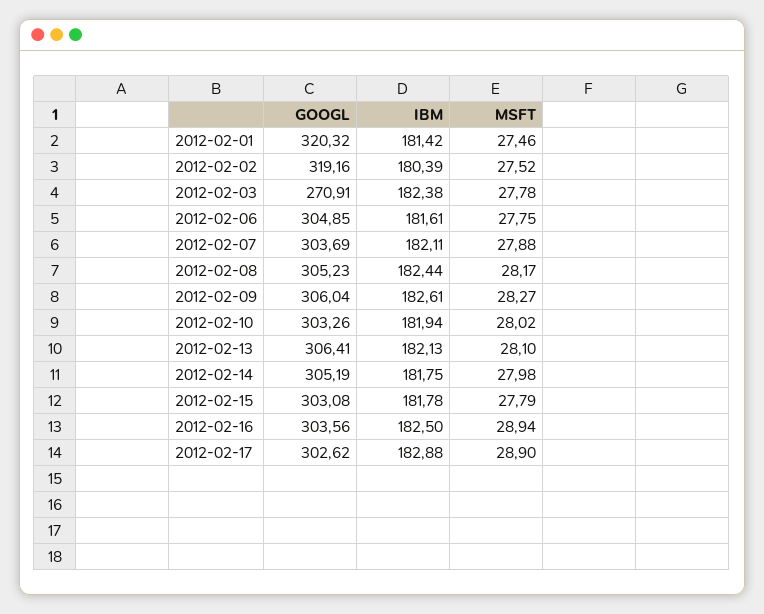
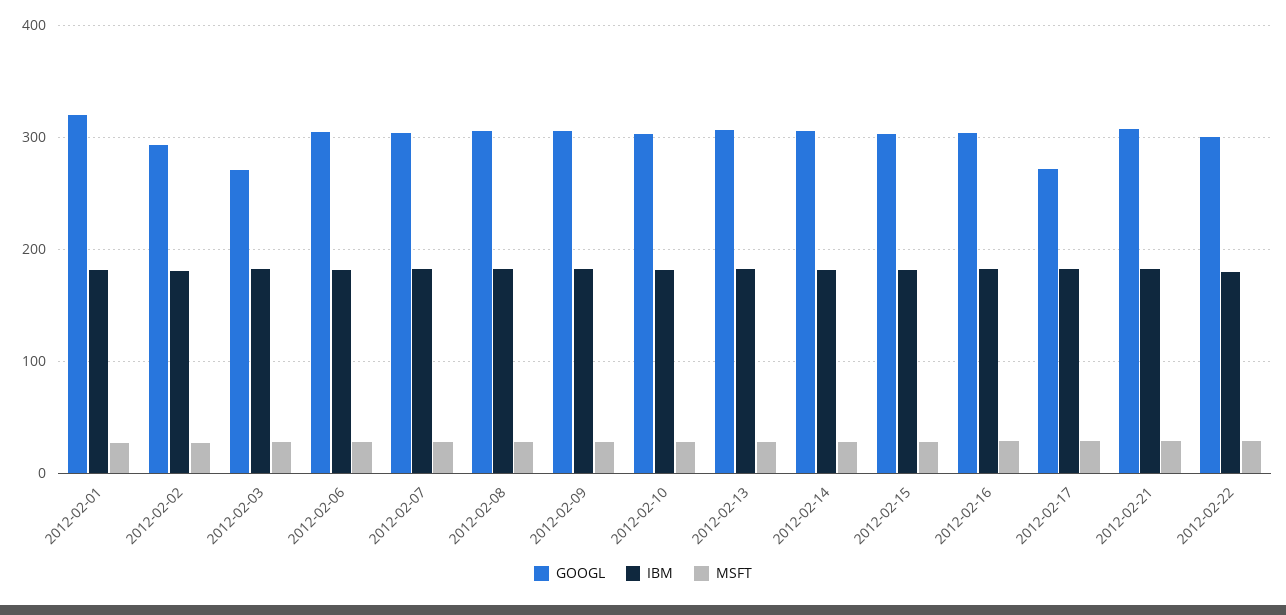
GOOGL, 2012-02-02: 319.16 -> 290
GOOGL, 2012-02-17: 302.62 -> 270
GOOGL, 2012-02-21: none -> 310
IBM, 2012-02-21: none -> 180
MSFT, 2012-02-21: none -> 30
GOOGL, 2012-02-22: none -> 300
IBM, 2012-02-22: none -> 180
MSFT, 2012-02-22: none -> 30

